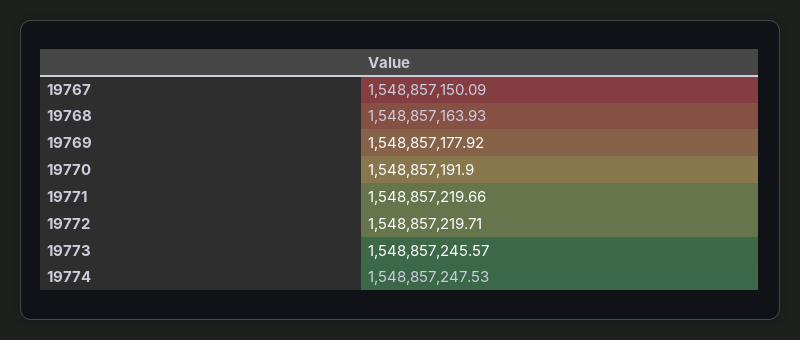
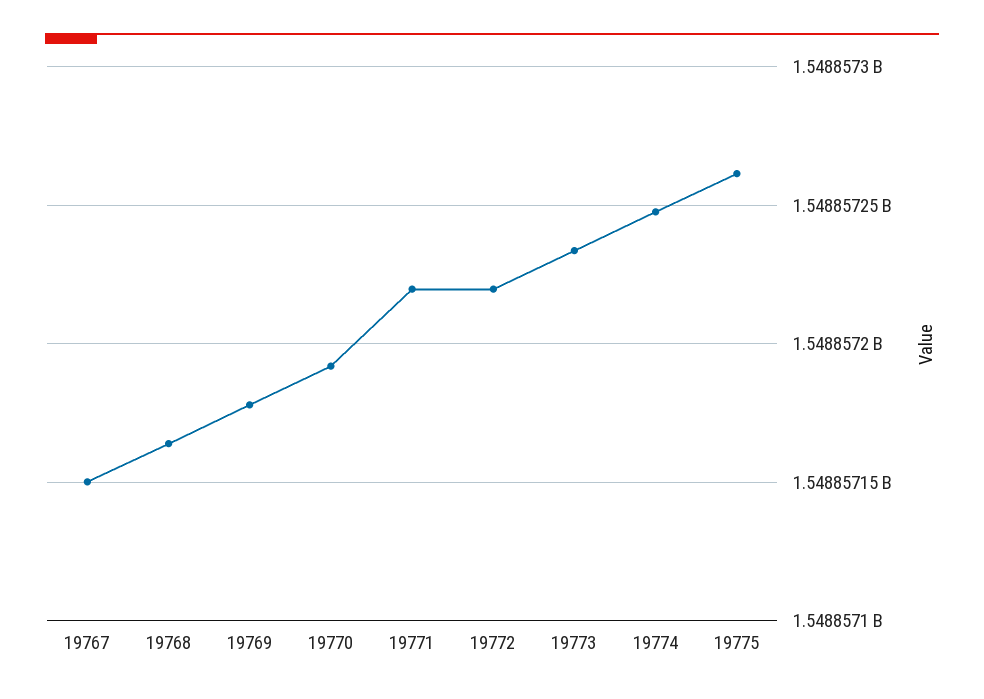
19773: 1548857245.57 -> 1548857235
19775: none -> 1548857260

